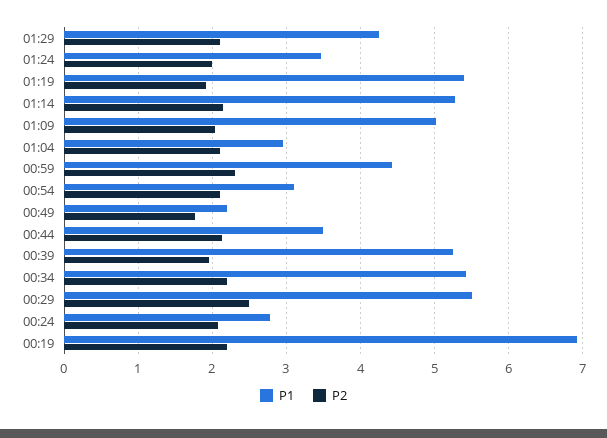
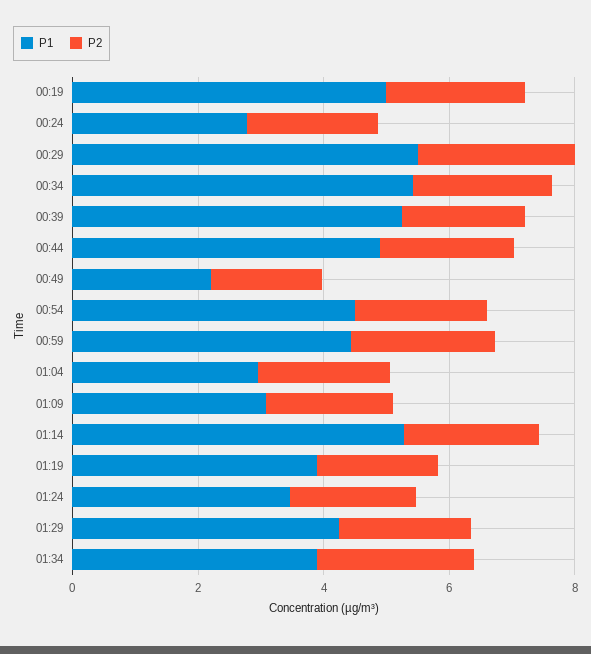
P1, 01:19: 5.4 -> 4
P1, 01:09: 5 -> 3
P1, 00:54: 3.1 -> 4.5
P1, 00:44: 3.5 -> 5
P1, 00:19: 6.9 -> 5
P1, 01:34: none -> 4
P2, 01:34: none -> 2.5

